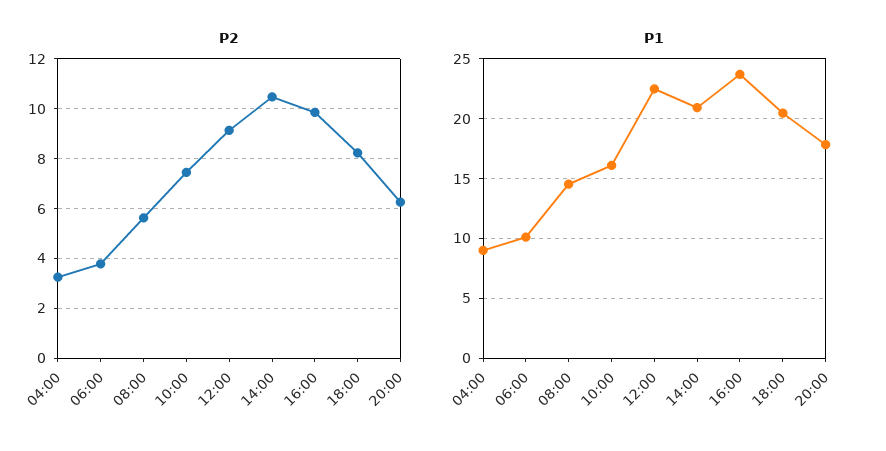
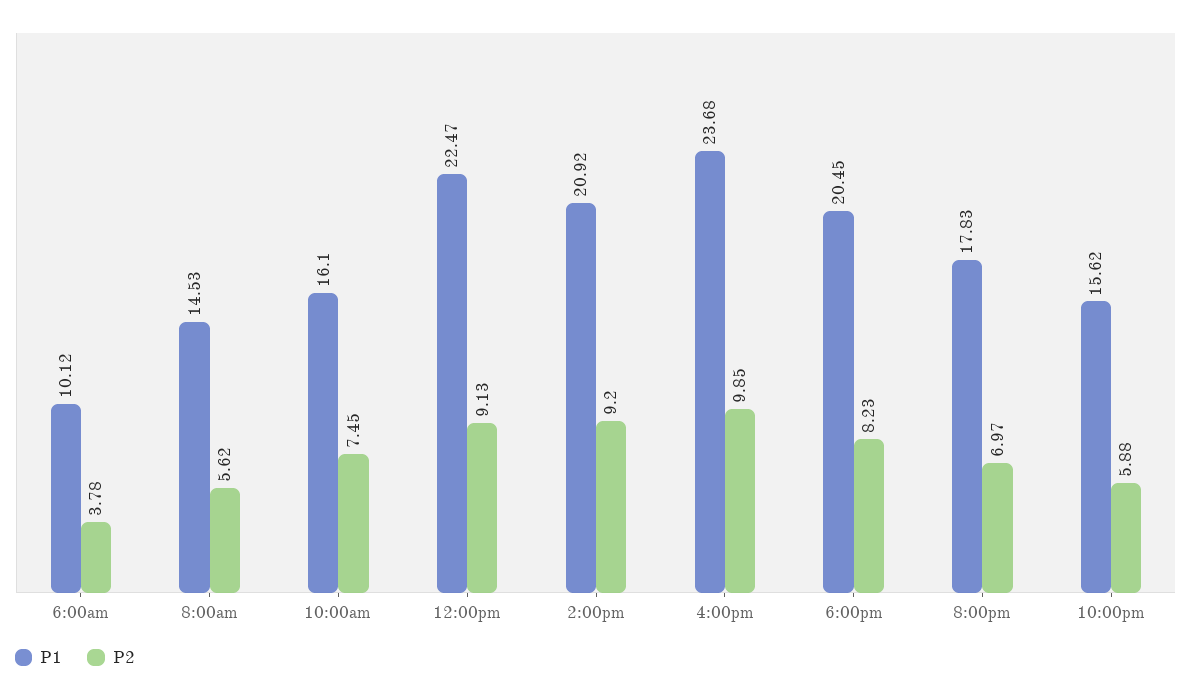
P2, 04:00: 3.25 -> none
P2, 14:00: 10.5 -> 9.2
P2, 20:00: 6.25 -> 6.97
P1, 04:00: 9 -> none
P1, 10:00pm: none -> 15.62
P2, 10:00pm: none -> 5.88

